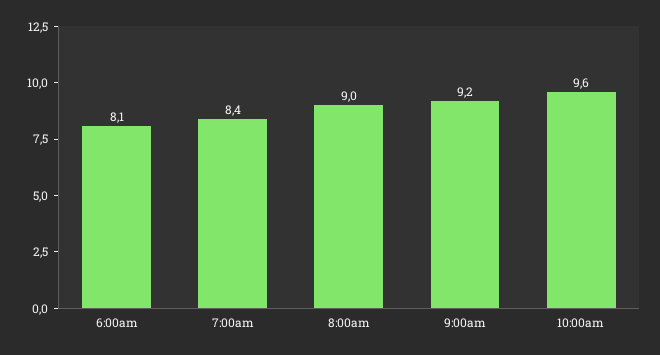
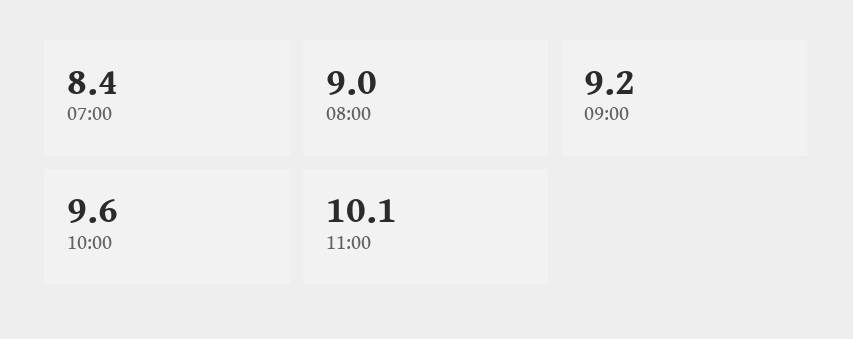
6:00am: 8.1 -> none
11:00: none -> 10.1

